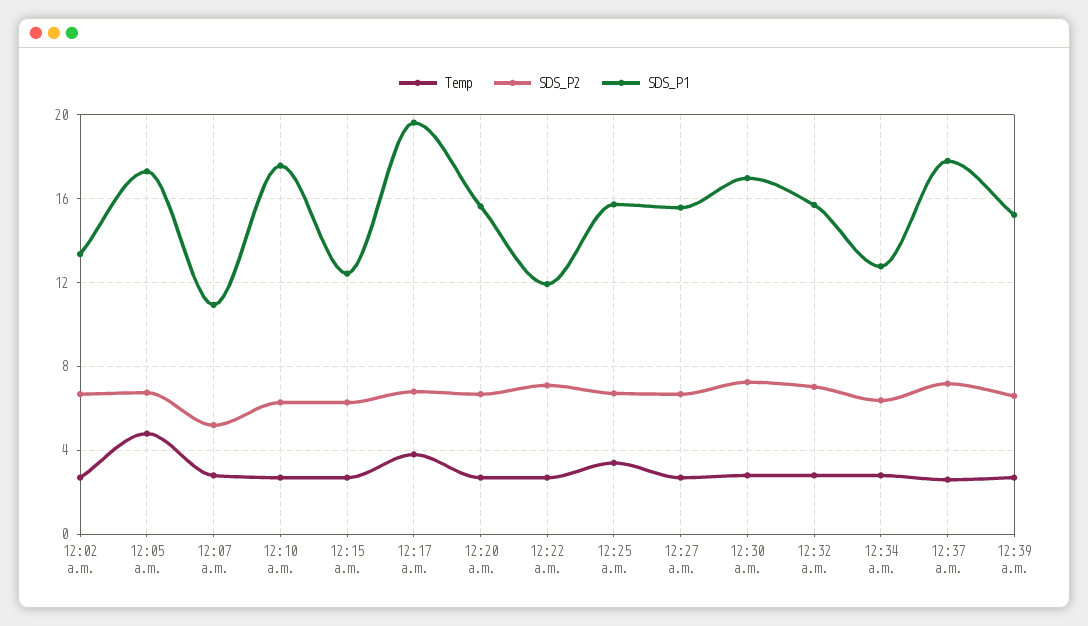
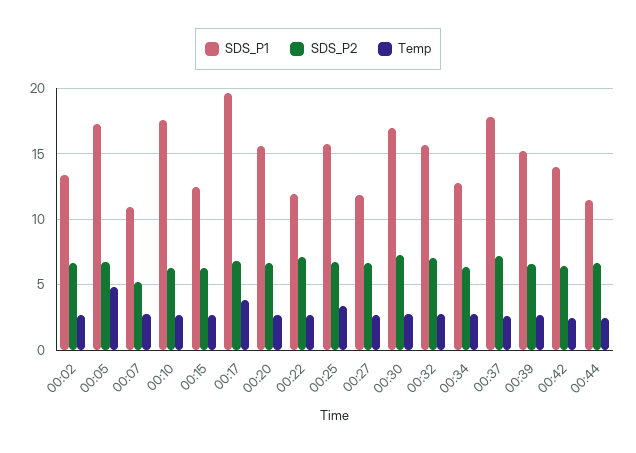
SDS_P1, 12:27 a.m.: 15.5 -> 12
SDS_P1, 00:42: none -> 14
SDS_P2, 00:42: none -> 6.5
Temp, 00:42: none -> 2.5
SDS_P1, 00:44: none -> 11.5
SDS_P2, 00:44: none -> 6.5
Temp, 00:44: none -> 2.5

